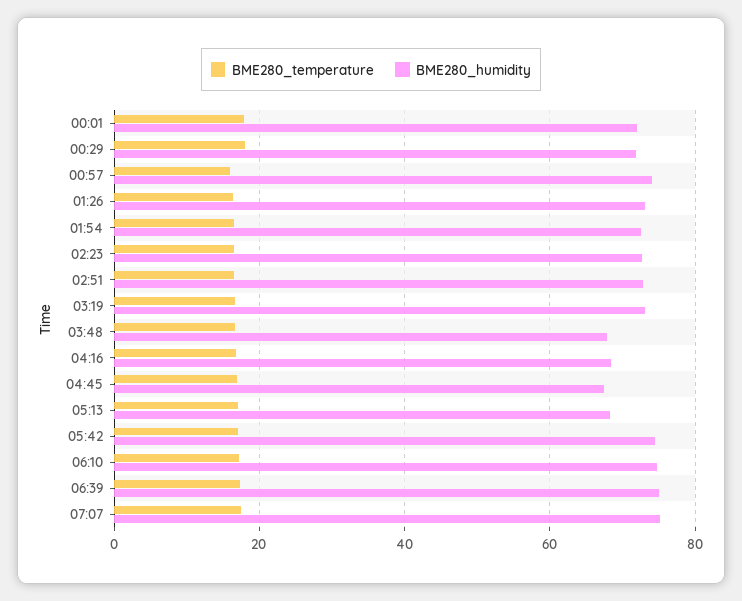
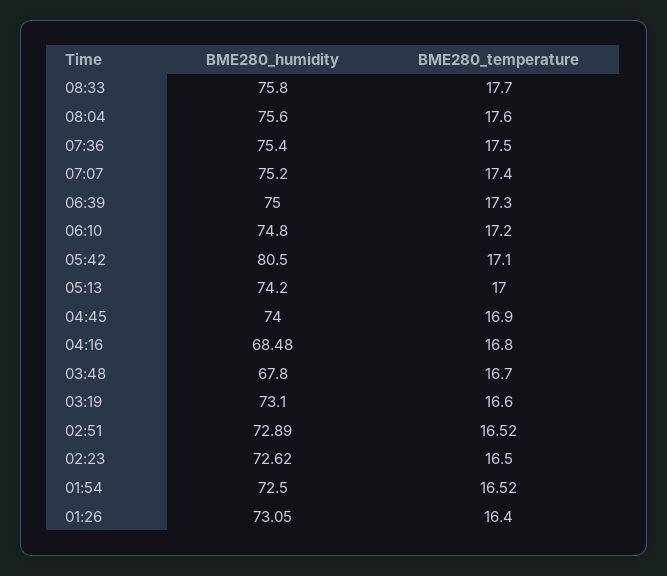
BME280_temperature, 00:01: 18 -> none
BME280_humidity, 00:01: 72 -> none
BME280_temperature, 00:29: 18 -> none
BME280_humidity, 00:29: 72 -> none
BME280_temperature, 00:57: 16 -> none
BME280_humidity, 00:57: 74 -> none
BME280_humidity, 04:45: 68 -> 74
BME280_humidity, 05:13: 68 -> 74.2
BME280_humidity, 05:42: 74 -> 80.5
BME280_humidity, 08:33: none -> 75.8
BME280_temperature, 08:33: none -> 17.7
BME280_humidity, 08:04: none -> 75.6
BME280_temperature, 08:04: none -> 17.6
BME280_humidity, 07:36: none -> 75.4
BME280_temperature, 07:36: none -> 17.5

